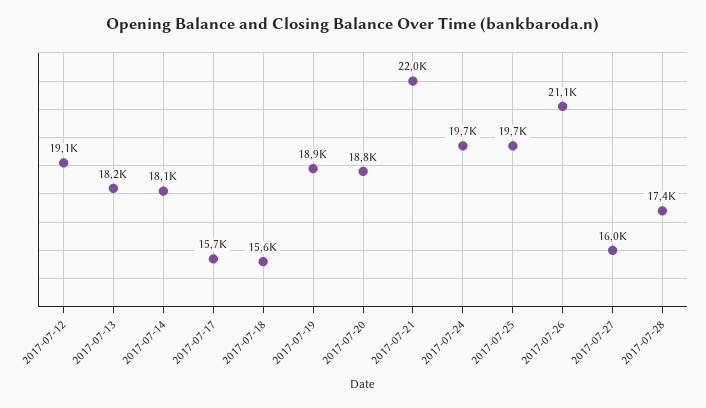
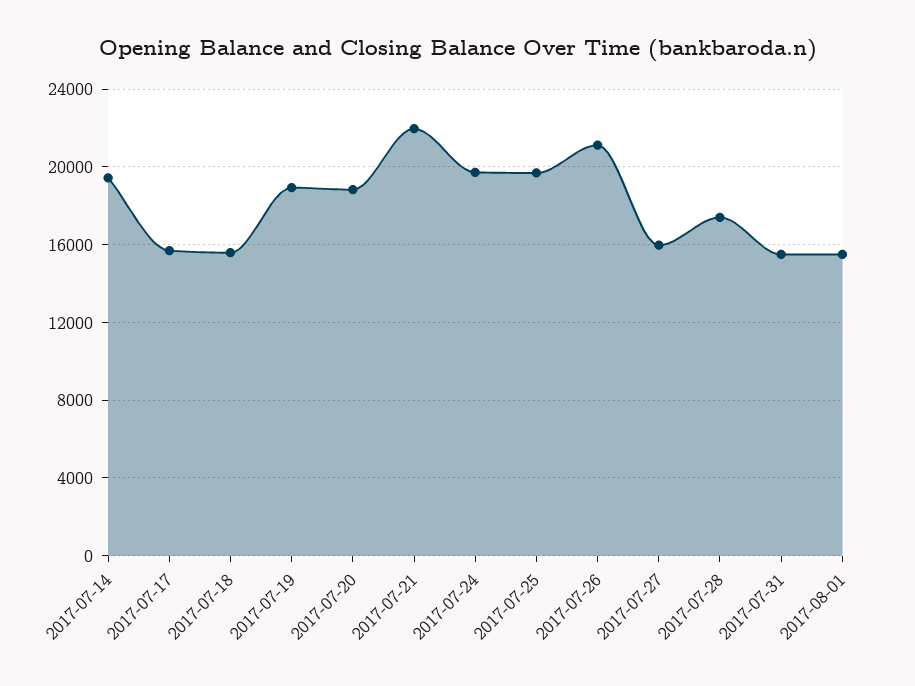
2017-07-12: 19100 -> none
2017-07-13: 18200 -> none
2017-07-14: 18100 -> 19500
2017-07-31: none -> 15500
2017-08-01: none -> 15500

